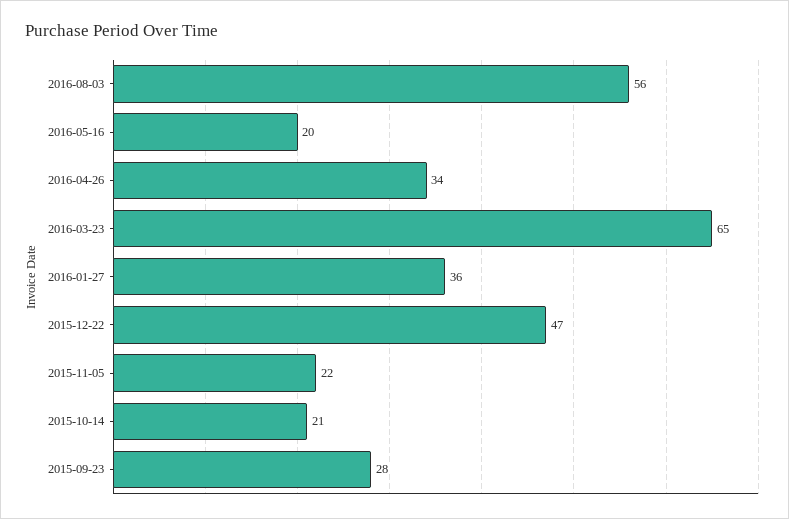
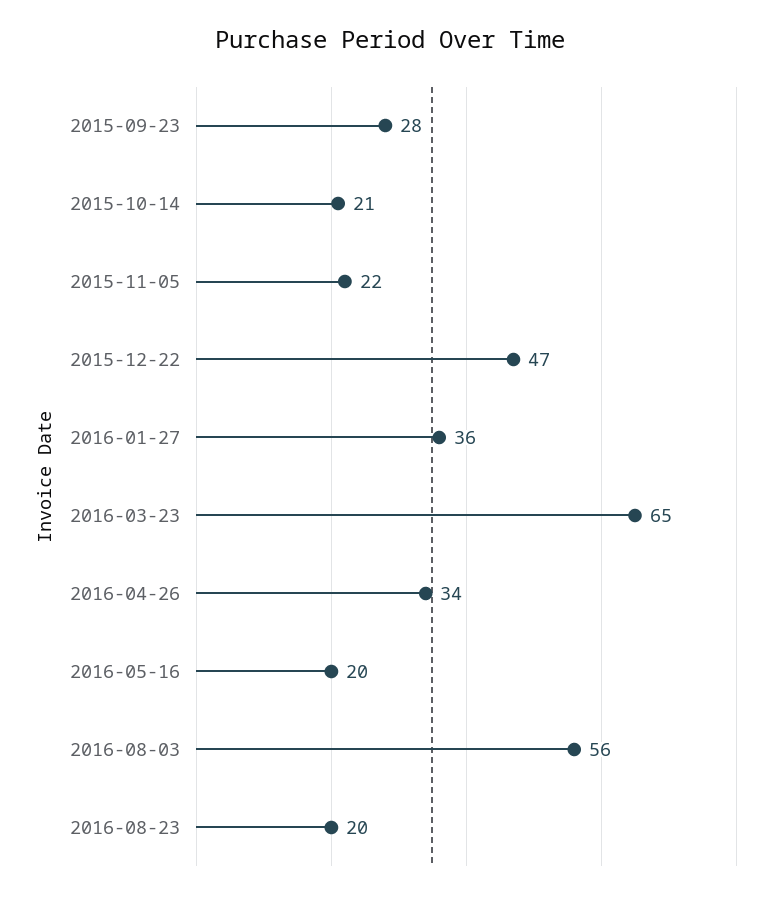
2016-08-23: none -> 20

